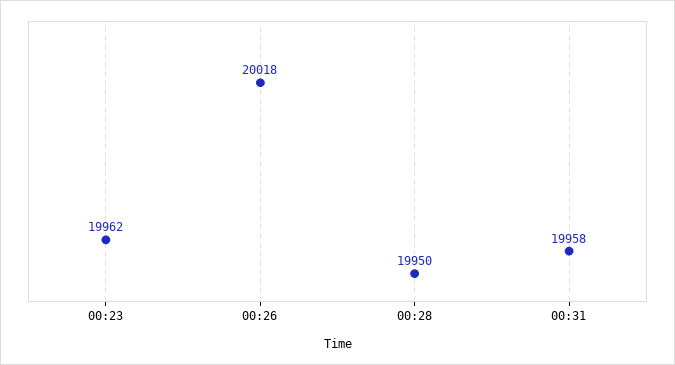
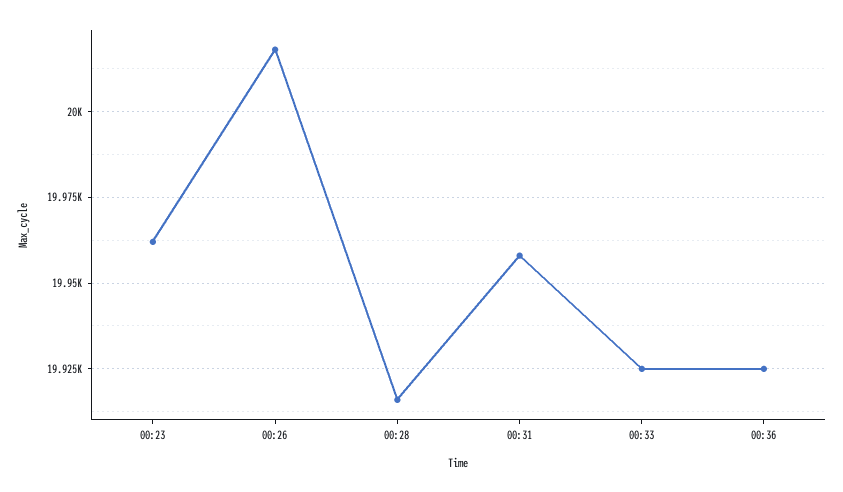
00:28: 19950 -> 19915
00:33: none -> 19925
00:36: none -> 19925

